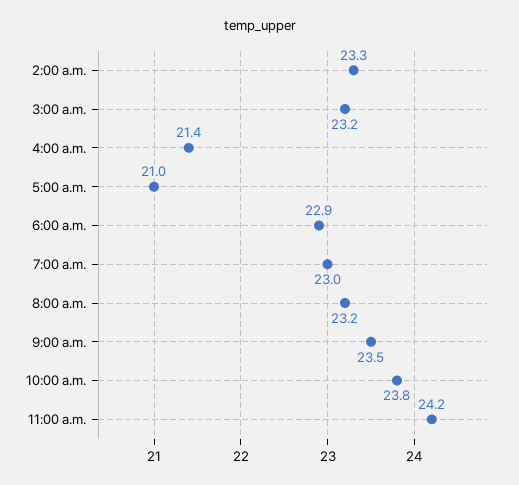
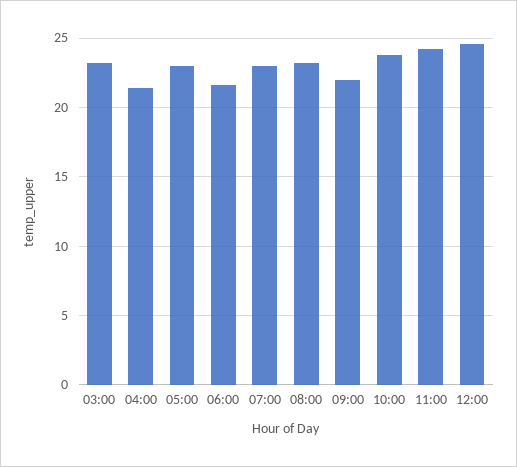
2:00 a.m.: 23.3 -> none
5:00 a.m.: 21 -> 23
6:00 a.m.: 22.9 -> 21.5
9:00 a.m.: 23.5 -> 22
12:00: none -> 24.5

